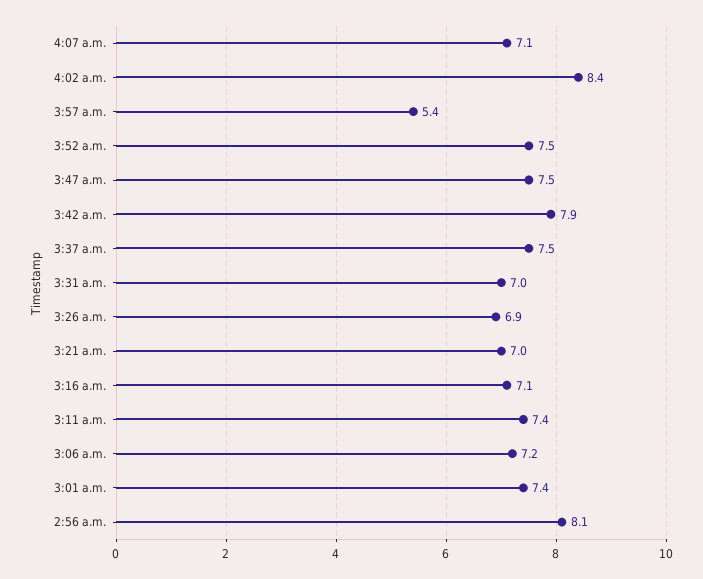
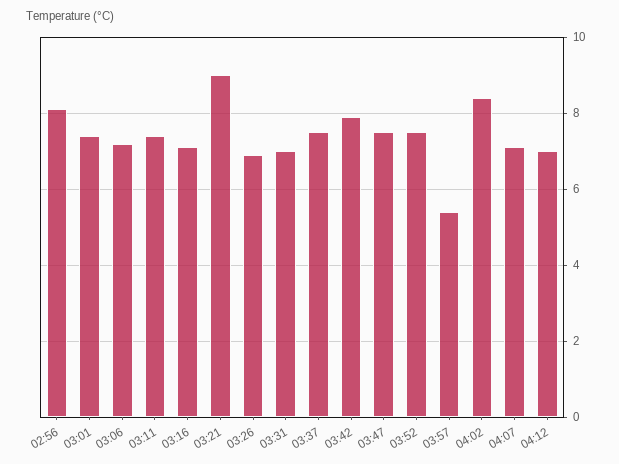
3:21 a.m.: 7 -> 9
04:12: none -> 7

